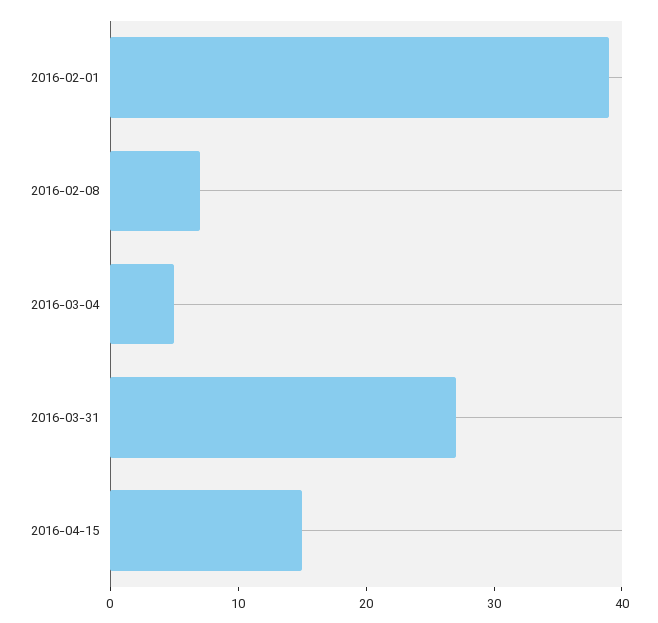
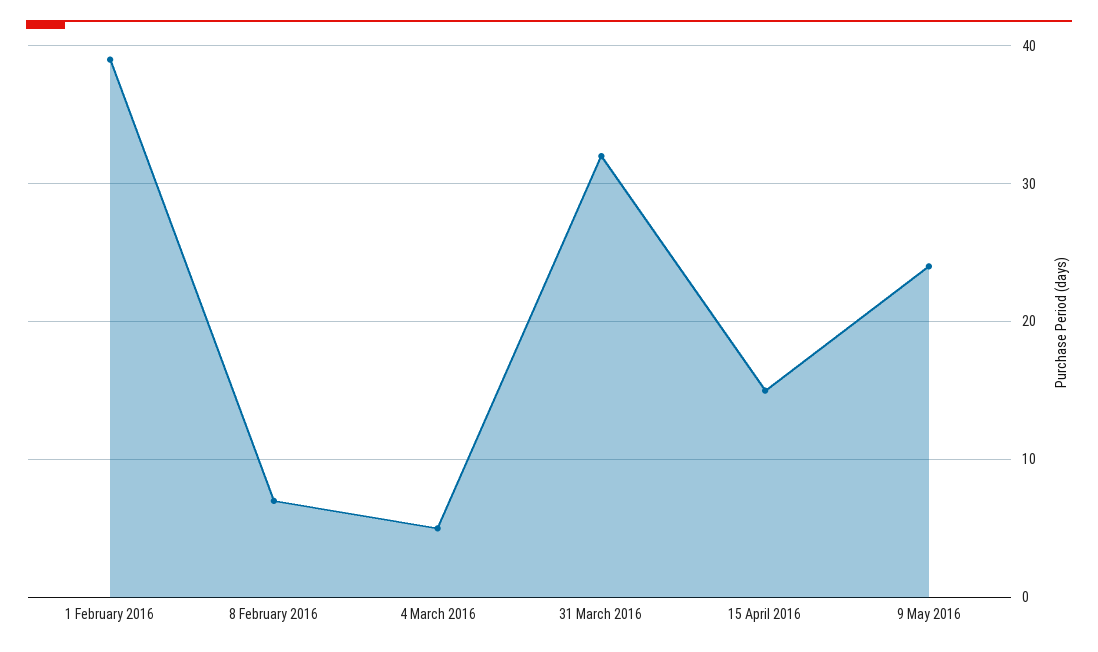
2016-03-31: 27 -> 32
9 May 2016: none -> 24

